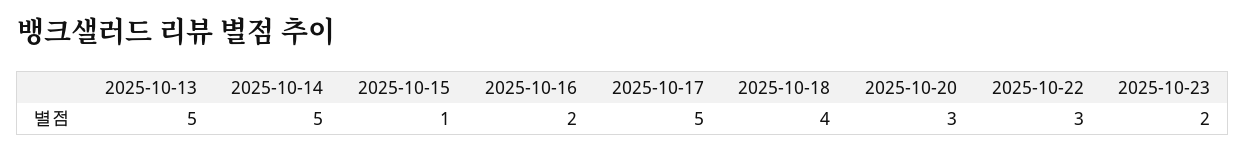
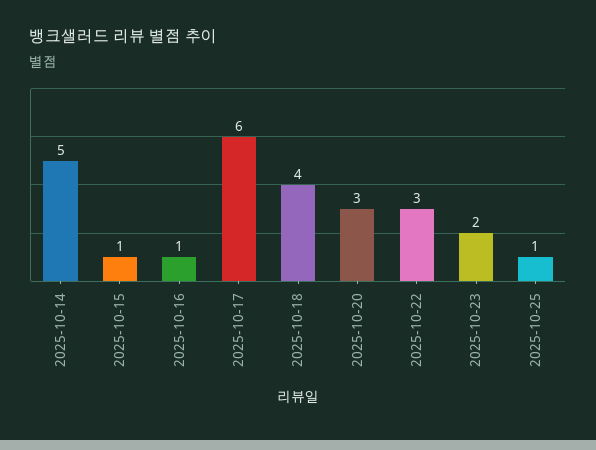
2025-10-13: 5 -> none
2025-10-16: 2 -> 1
2025-10-17: 5 -> 6
2025-10-25: none -> 1

